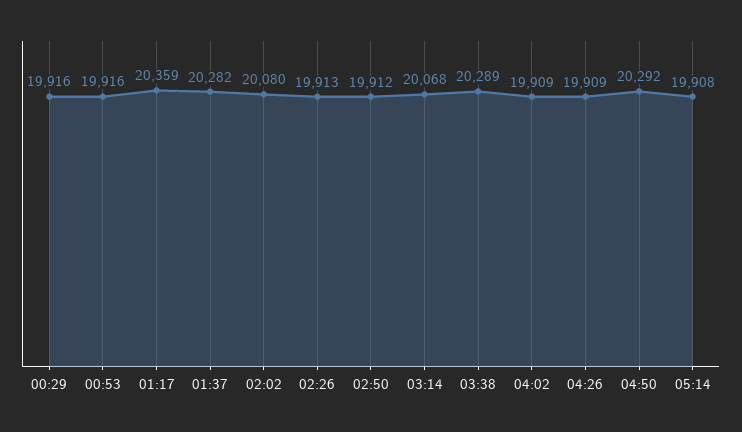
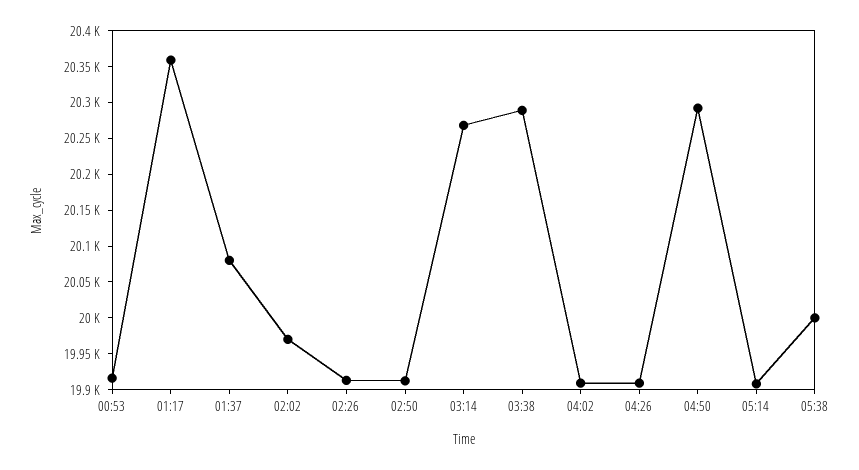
00:29: 19916 -> none
01:37: 20282 -> 20075
02:02: 20080 -> 19975
03:14: 20068 -> 20275
05:38: none -> 20000

